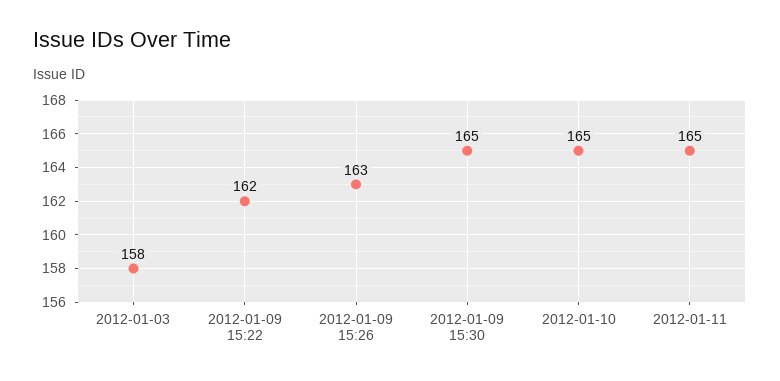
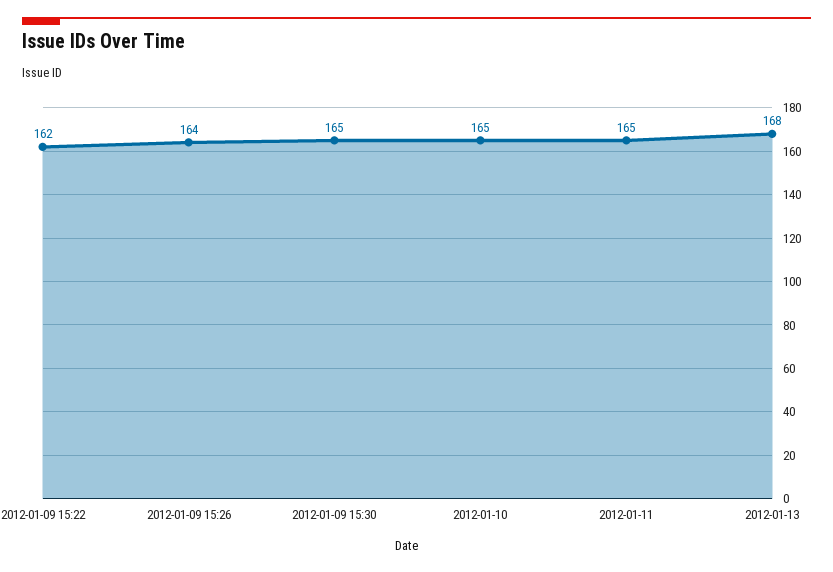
2012-01-03: 158 -> none
2012-01-09 15:26: 163 -> 164
2012-01-13: none -> 168

